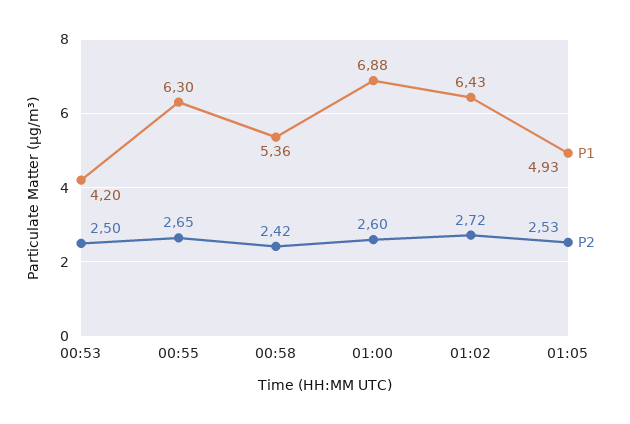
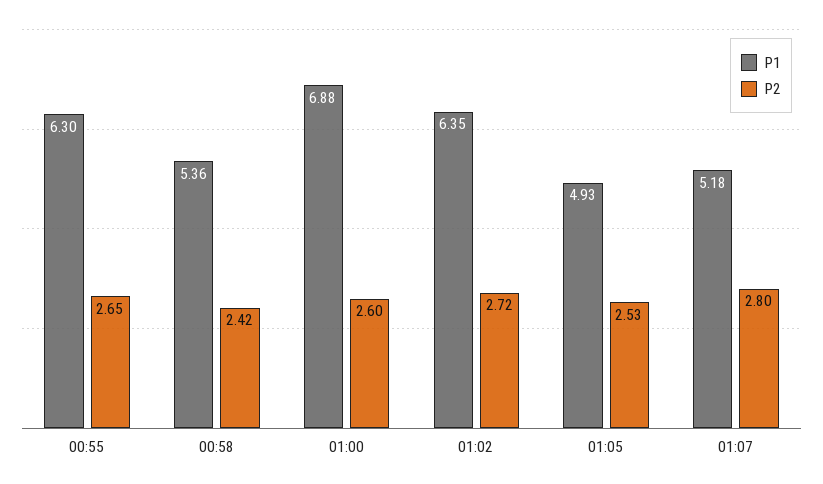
P1, 00:53: 4.2 -> none
P2, 00:53: 2.5 -> none
P1, 01:02: 6.43 -> 6.35
P1, 01:07: none -> 5.18
P2, 01:07: none -> 2.8

